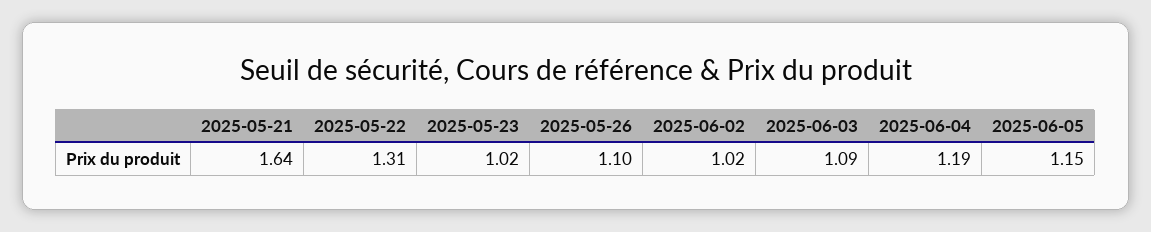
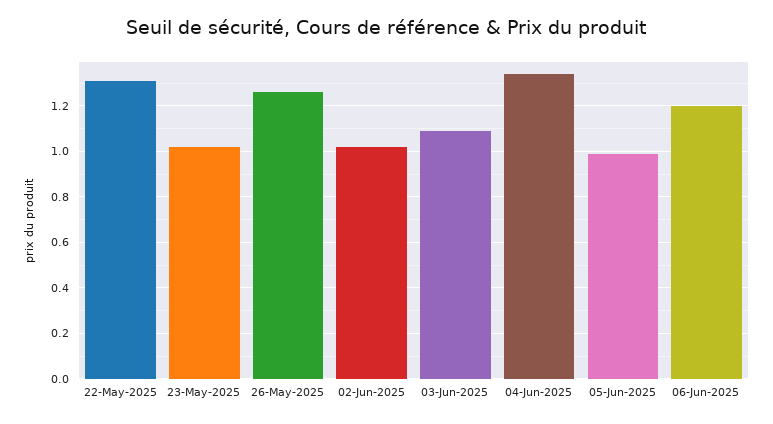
2025-05-21: 1.64 -> none
2025-05-26: 1.1 -> 1.25
2025-06-04: 1.19 -> 1.35
2025-06-05: 1.15 -> 1
06-Jun-2025: none -> 1.2

